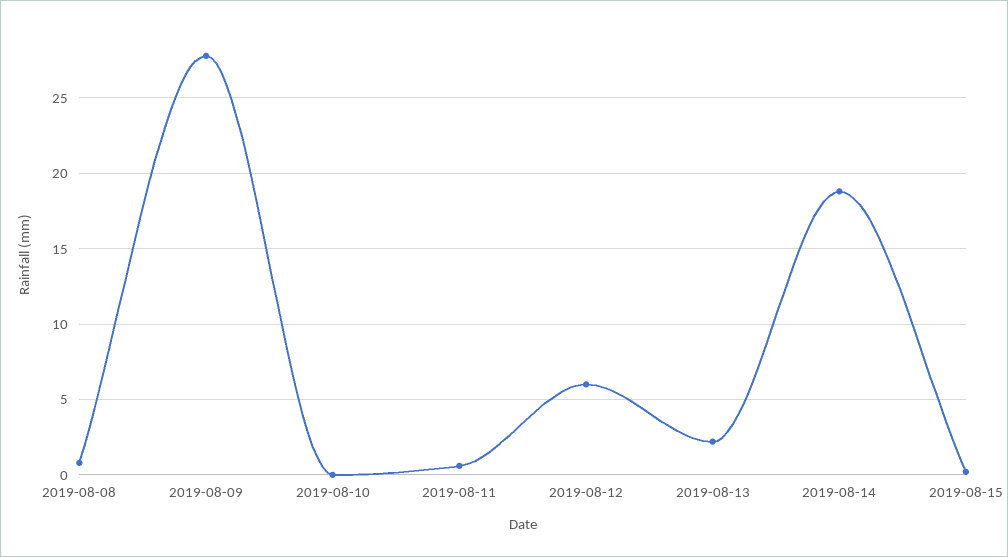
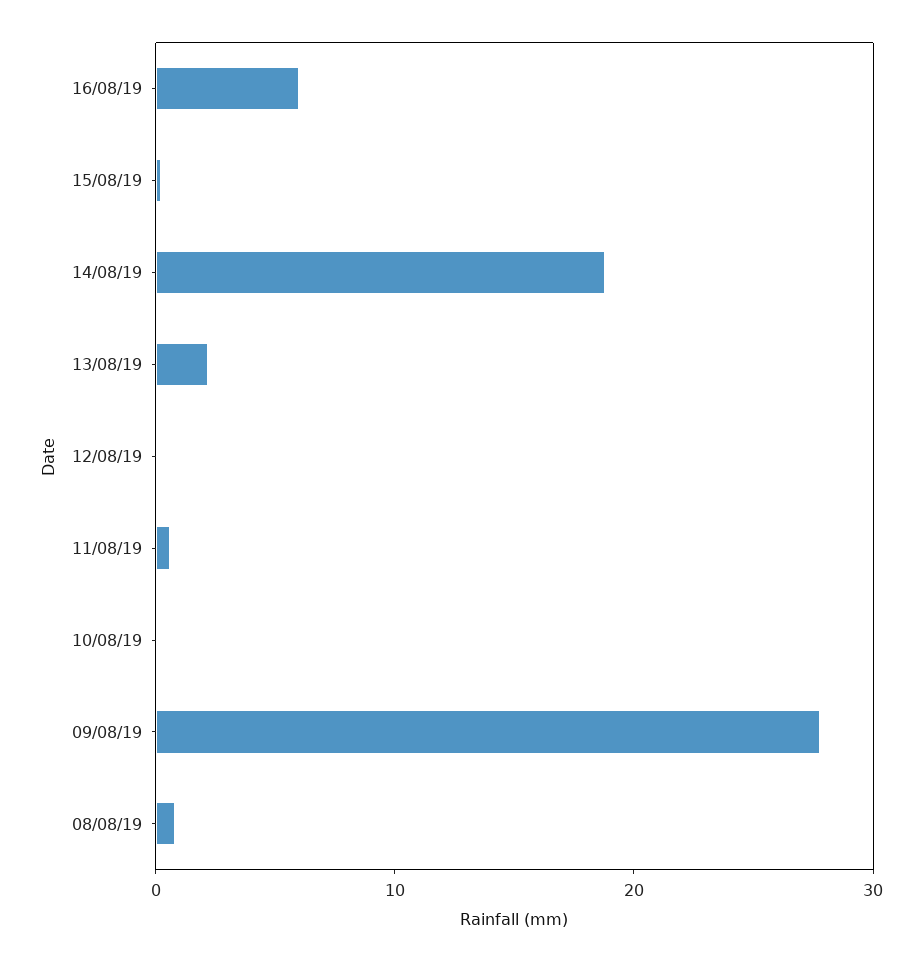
2019-08-12: 6 -> 0
16/08/19: none -> 6

